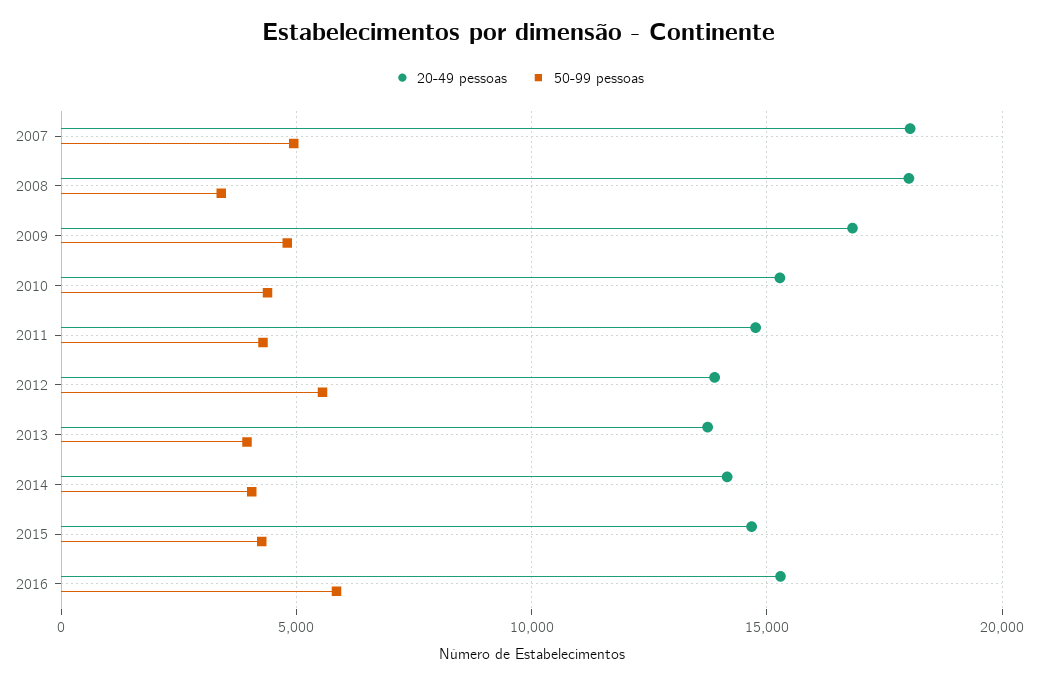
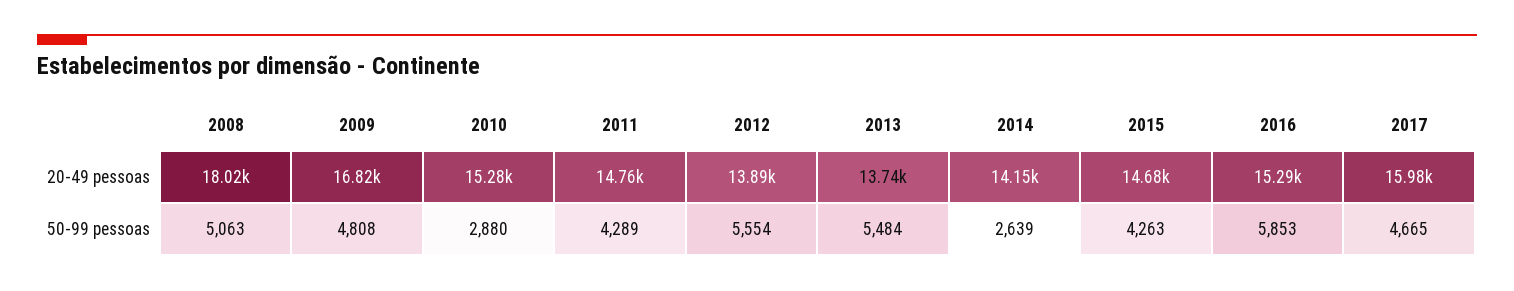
20-49 pessoas, 2007: 18000 -> none
50-99 pessoas, 2007: 5000 -> none
50-99 pessoas, 2008: 3500 -> 5063
50-99 pessoas, 2010: 4500 -> 2880
50-99 pessoas, 2013: 4000 -> 5484
50-99 pessoas, 2014: 4000 -> 2639
20-49 pessoas, 2017: none -> 15980
50-99 pessoas, 2017: none -> 4665

